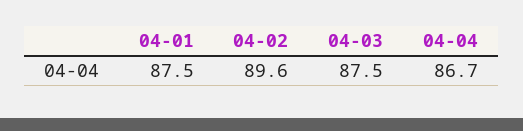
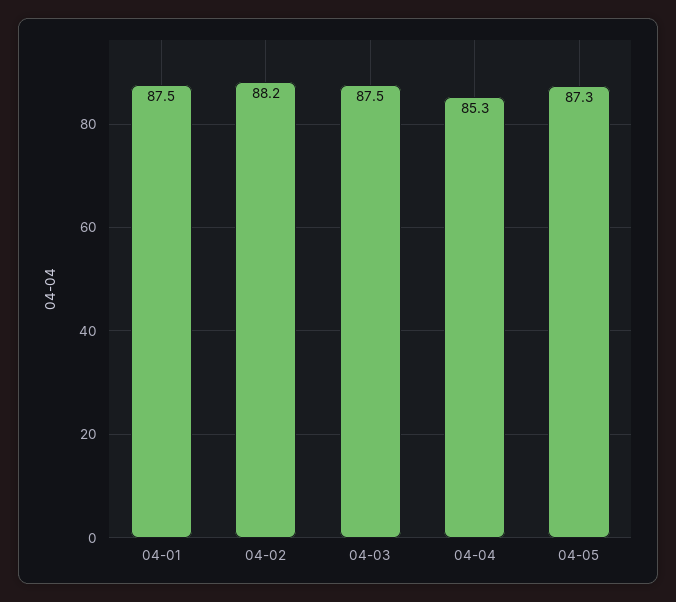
04-02: 89.6 -> 88.2
04-04: 86.7 -> 85.3
04-05: none -> 87.3

